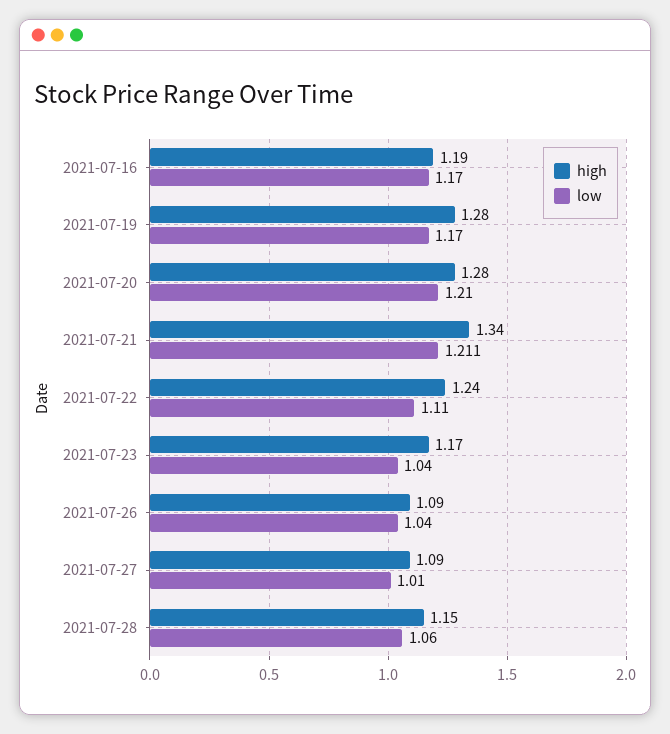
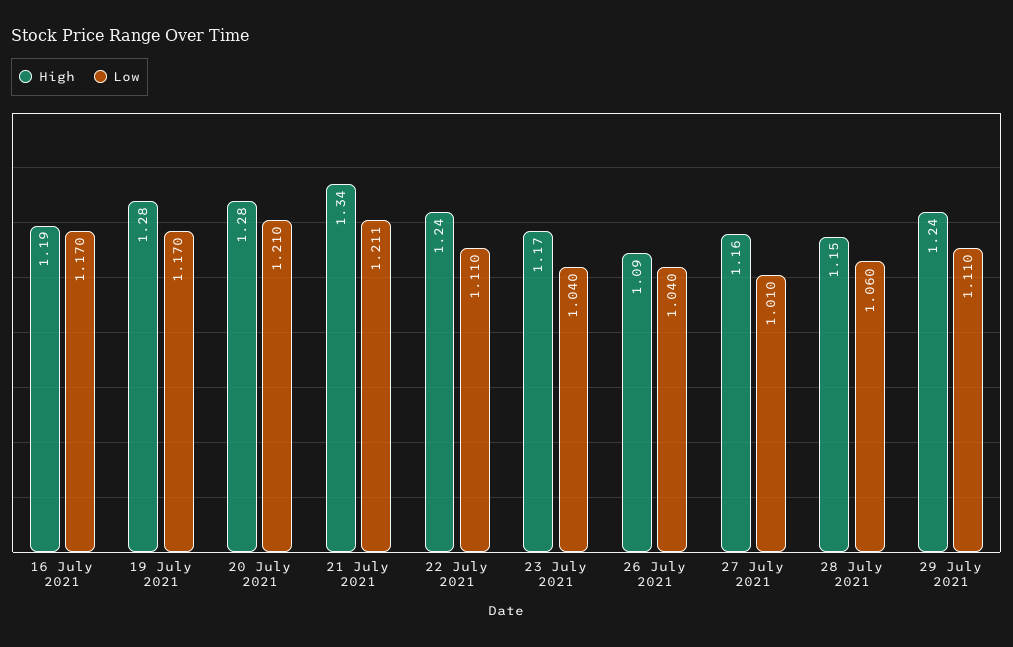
high, 2021-07-27: 1.09 -> 1.16
high, 29 July 2021: none -> 1.24
low, 29 July 2021: none -> 1.11

